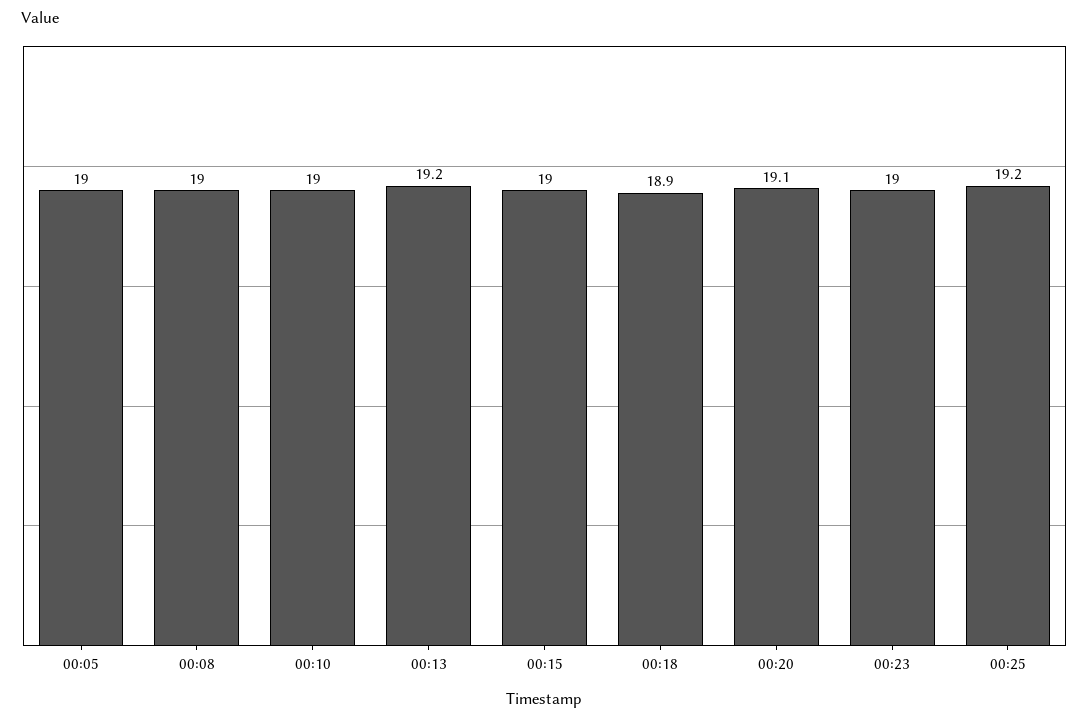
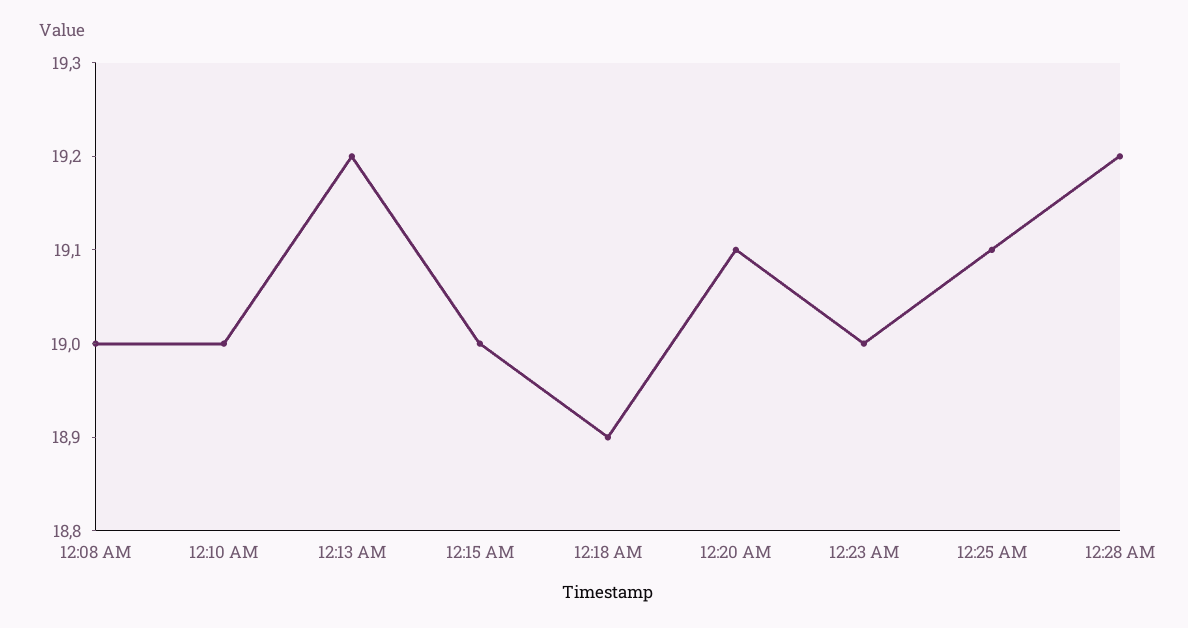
00:05: 19 -> none
00:25: 19.2 -> 19.1
12:28 AM: none -> 19.2

